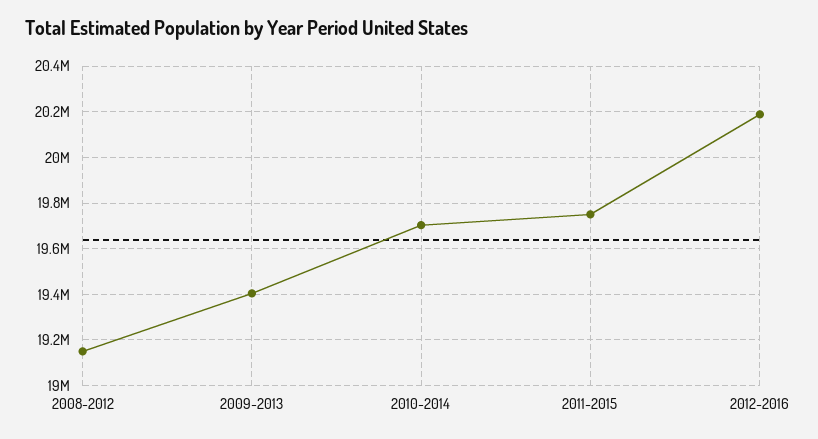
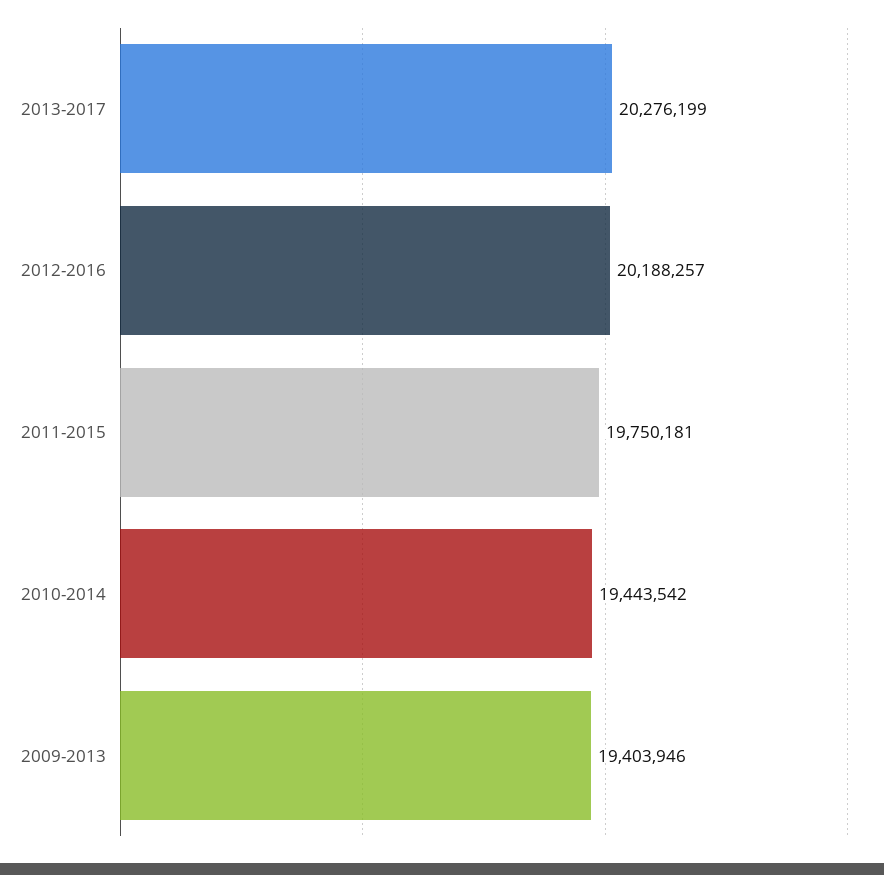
2008-2012: 19150000 -> none
2010-2014: 19700000 -> 19443542
2013-2017: none -> 20276199

